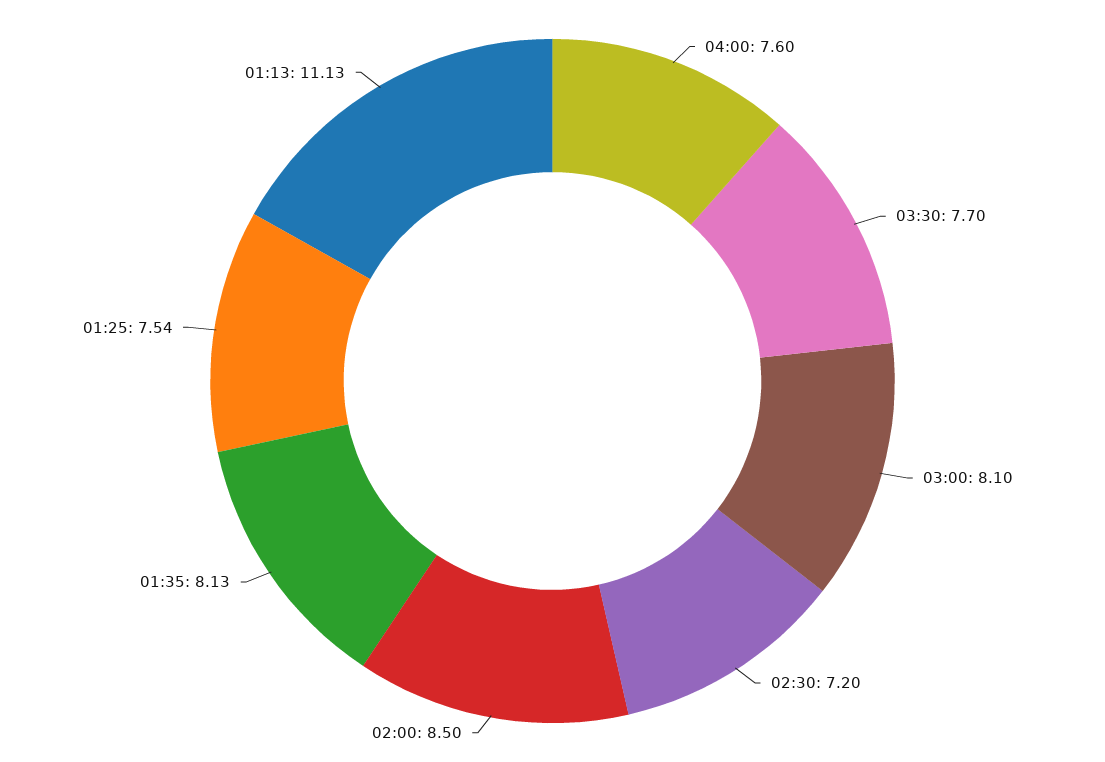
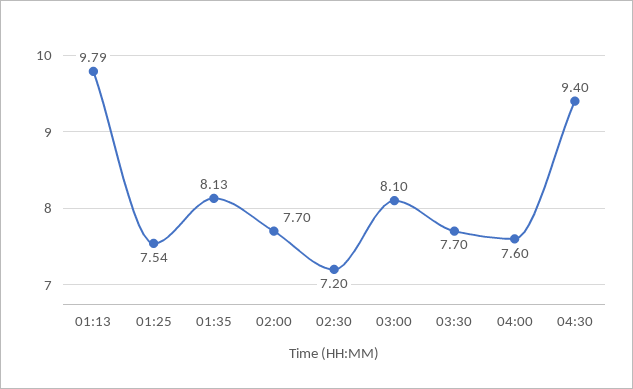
02:00: 8.5 -> 7.7
01:13: 11.13 -> 9.79
04:30: none -> 9.4

